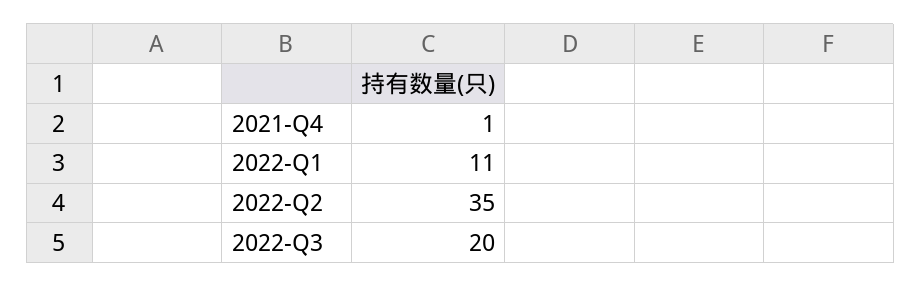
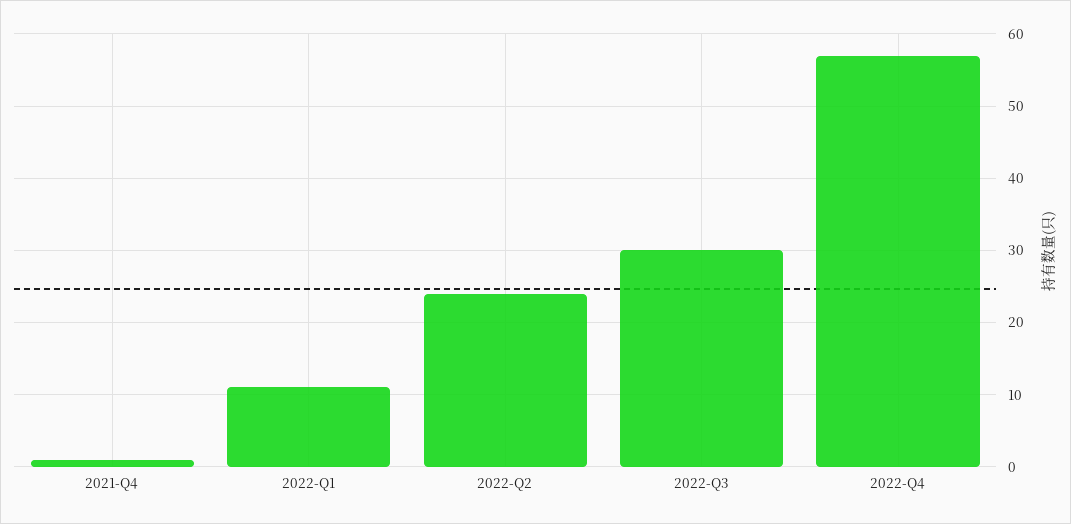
2022-Q2: 35 -> 24
2022-Q3: 20 -> 30
2022-Q4: none -> 57

